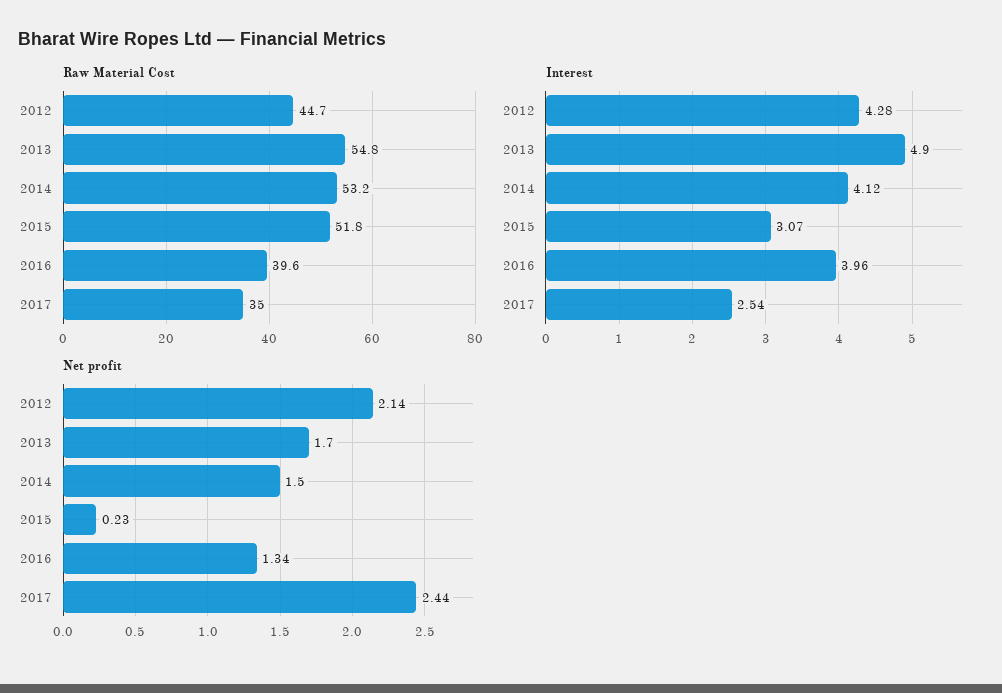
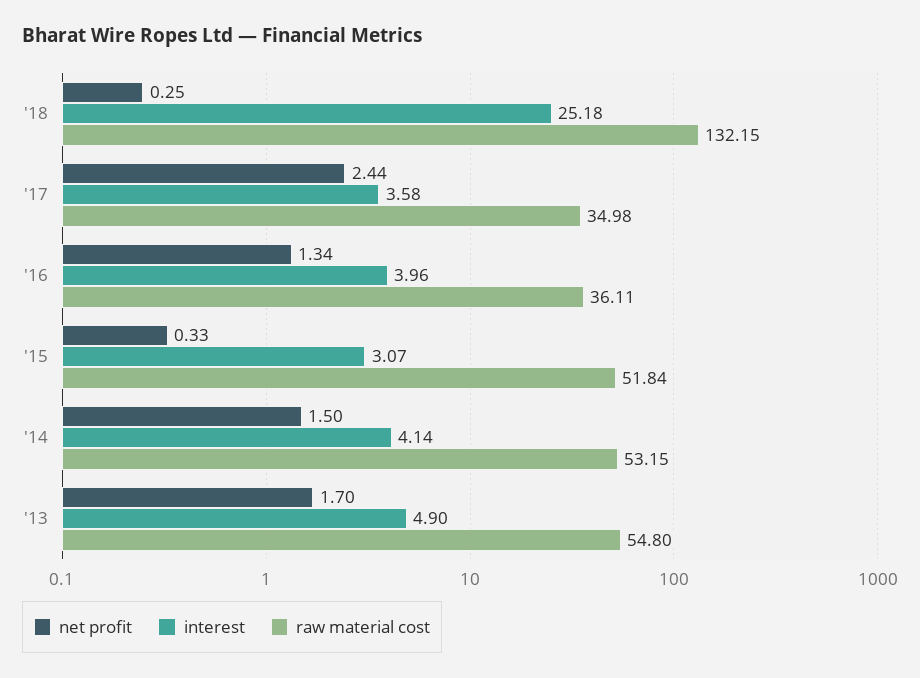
Raw Material Cost, 2012: 44.7 -> none
Raw Material Cost, 2016: 39.6 -> 36.11
Interest, 2012: 4.28 -> none
Interest, 2014: 4.12 -> 4.14
Interest, 2017: 2.54 -> 3.58
Net profit, 2012: 2.14 -> none
Net profit, 2015: 0.23 -> 0.33
Net profit, '18: none -> 0.25
Interest, '18: none -> 25.18
Raw Material Cost, '18: none -> 132.15

